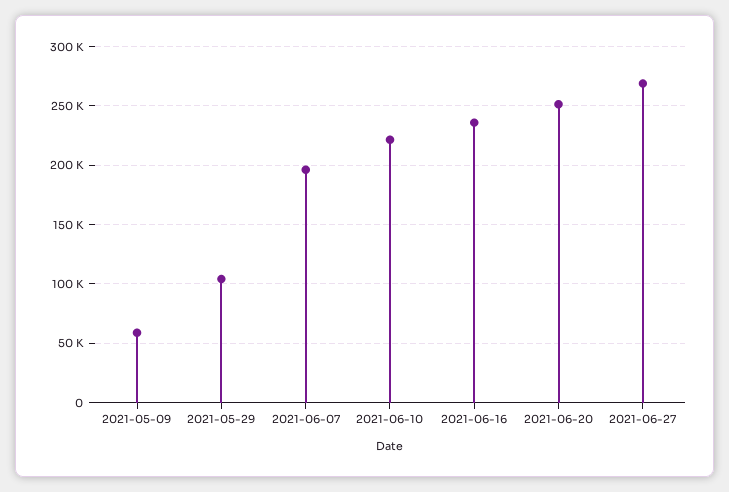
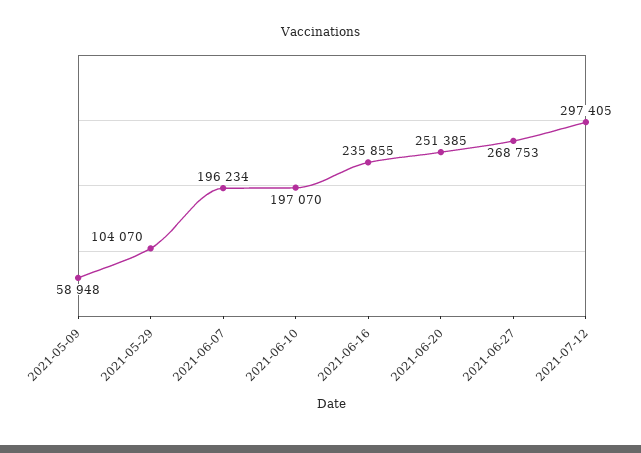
2021-06-10: 220000 -> 197070
2021-07-12: none -> 297405

